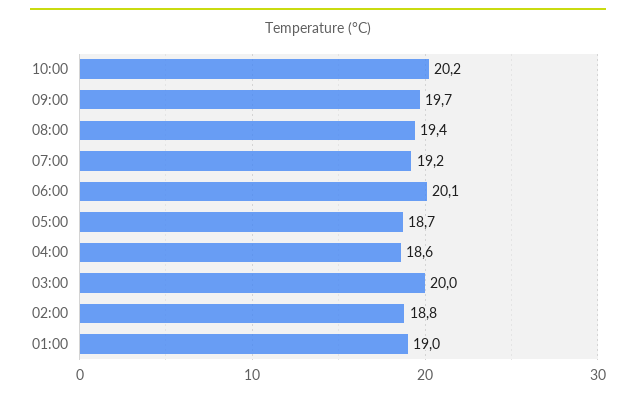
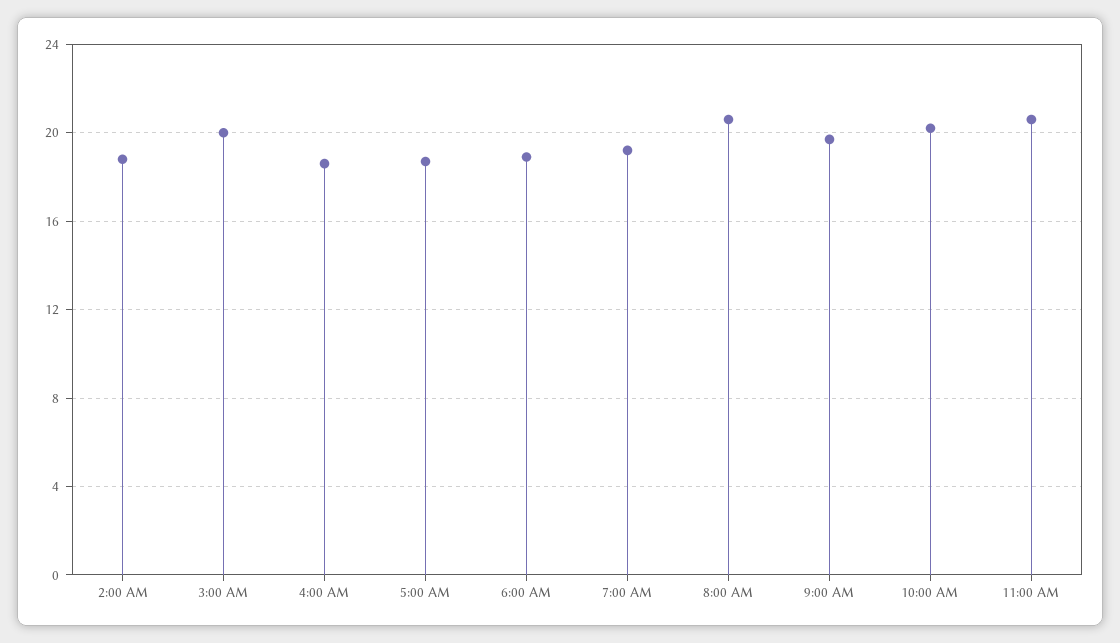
08:00: 19.4 -> 20.5
06:00: 20.1 -> 19
01:00: 19 -> none
11:00 AM: none -> 20.5

